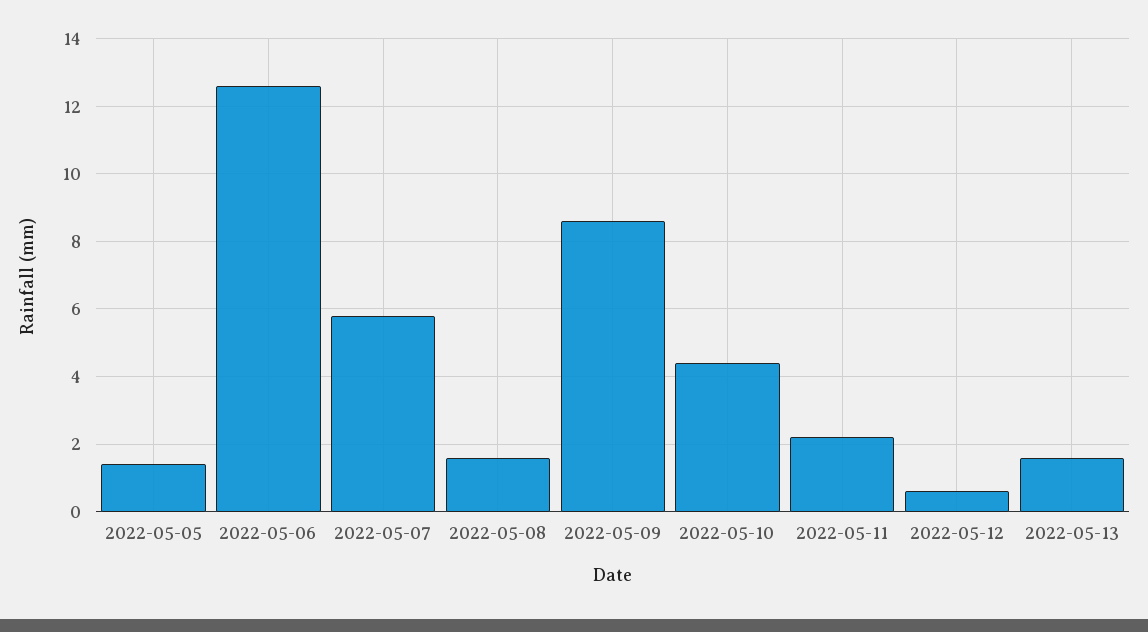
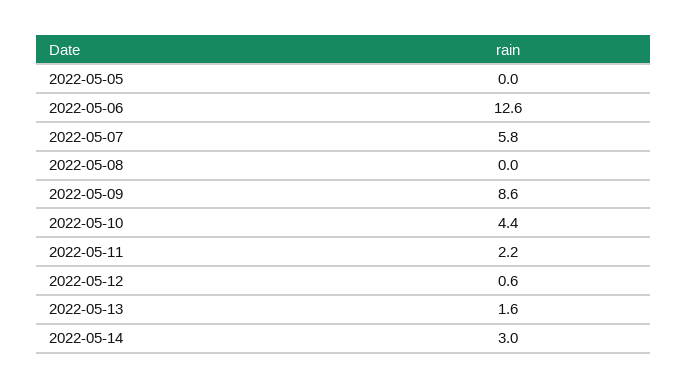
2022-05-05: 1.5 -> 0
2022-05-08: 1.5 -> 0
2022-05-14: none -> 3

